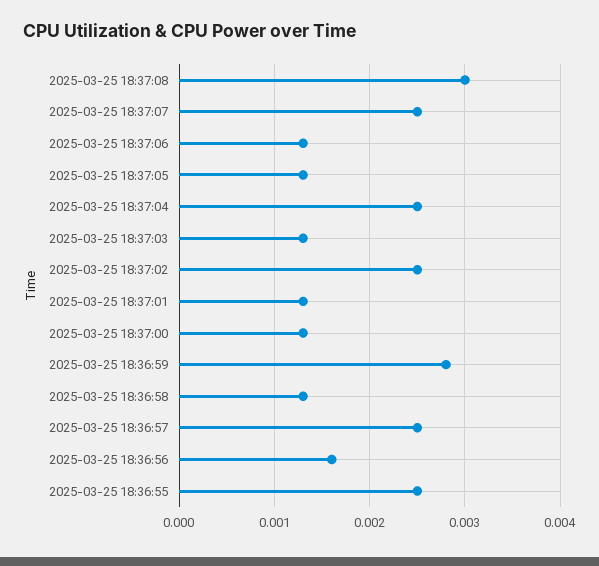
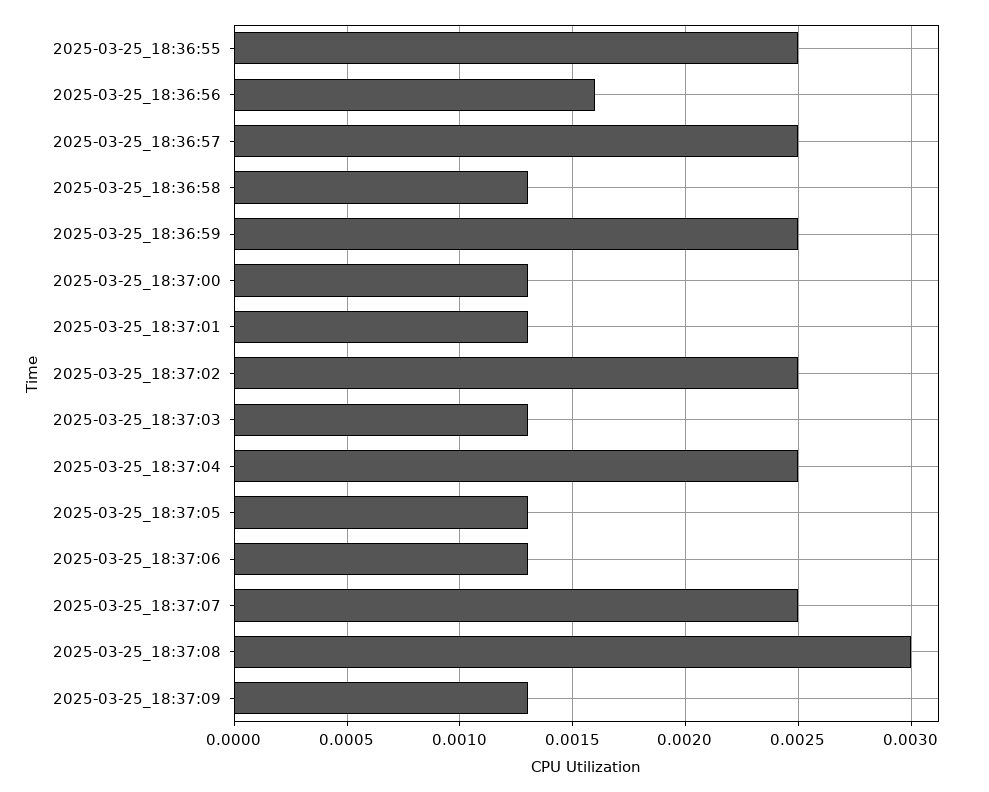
2025-03-25 18:36:59: 0.0028 -> 0.0025
2025-03-25_18:37:09: none -> 0.0013

